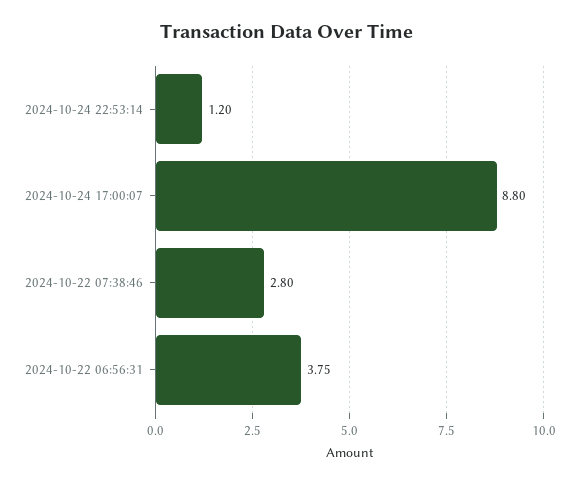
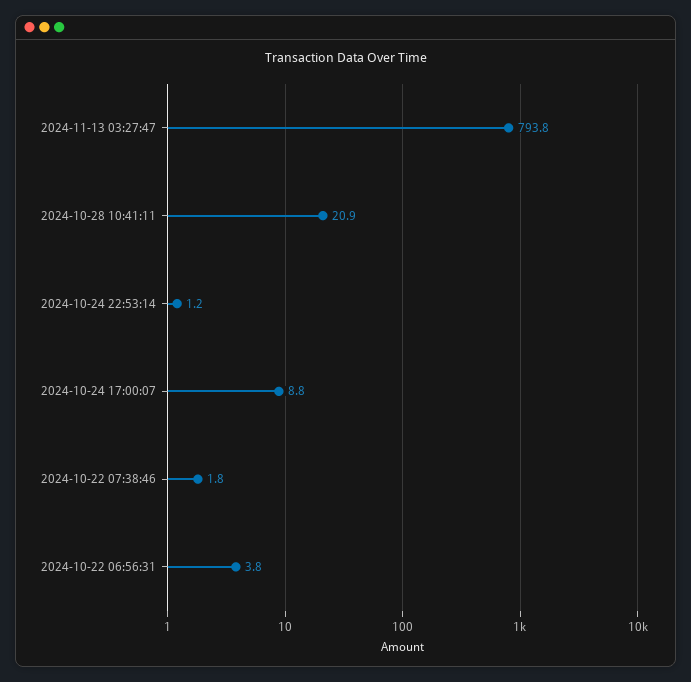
2024-10-22 07:38:46: 2.8 -> 1.8
2024-11-13 03:27:47: none -> 793.8
2024-10-28 10:41:11: none -> 20.9

